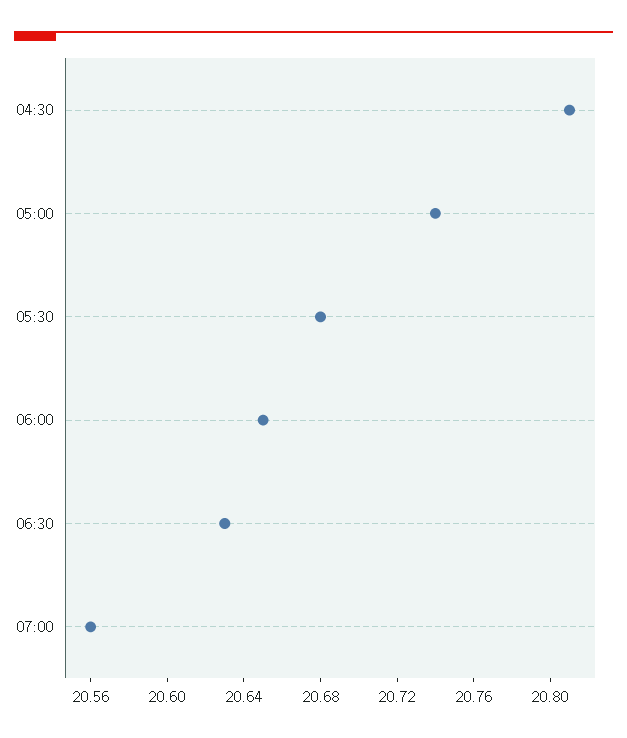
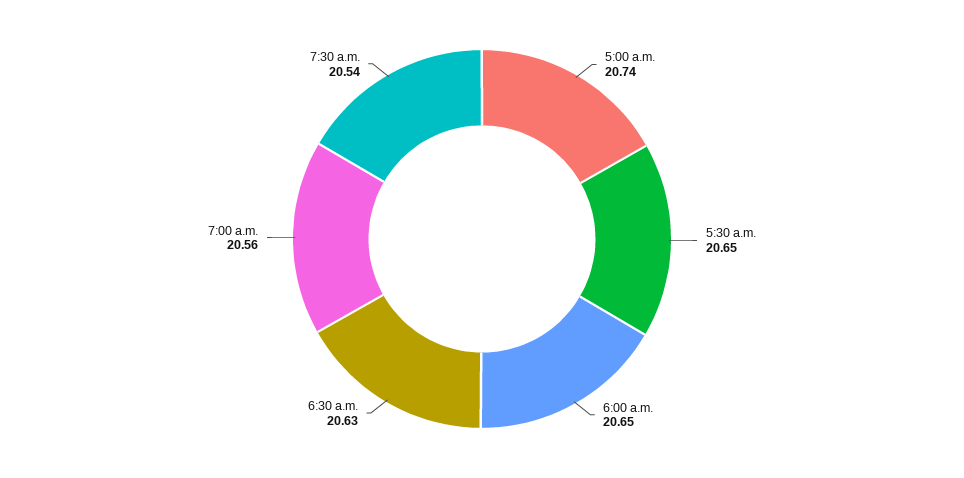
04:30: 20.81 -> none
05:30: 20.68 -> 20.65
7:30 a.m.: none -> 20.54

